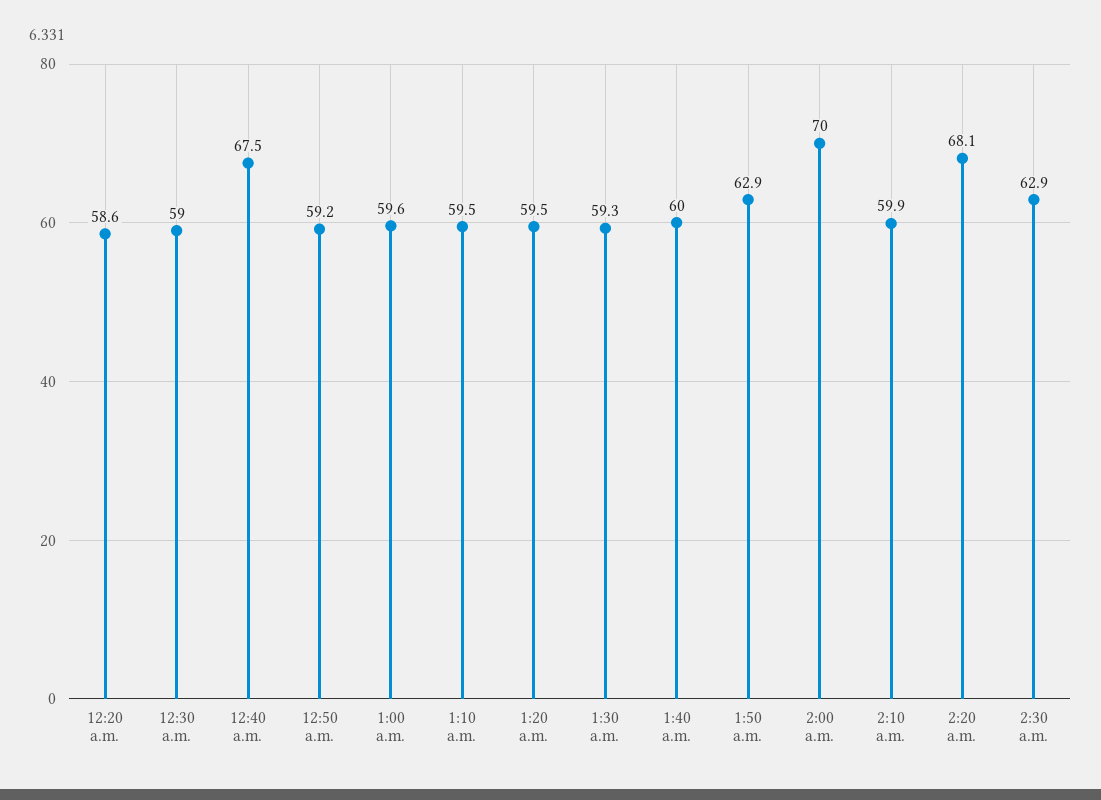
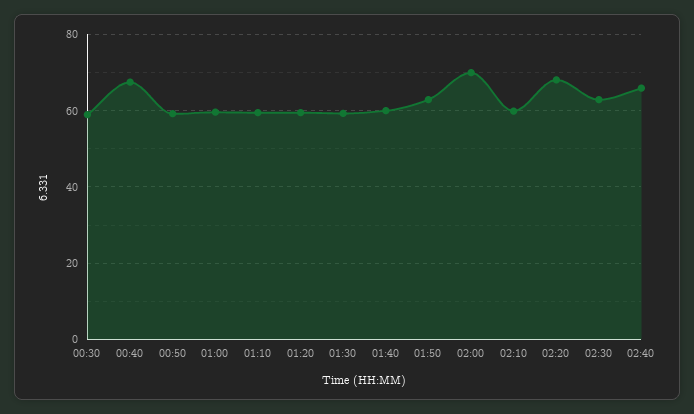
12:20 a.m.: 58.6 -> none
02:40: none -> 66

